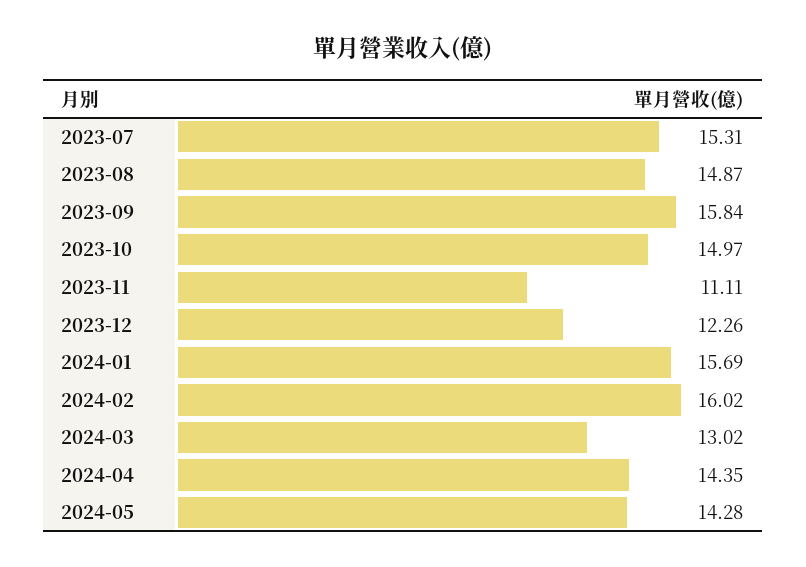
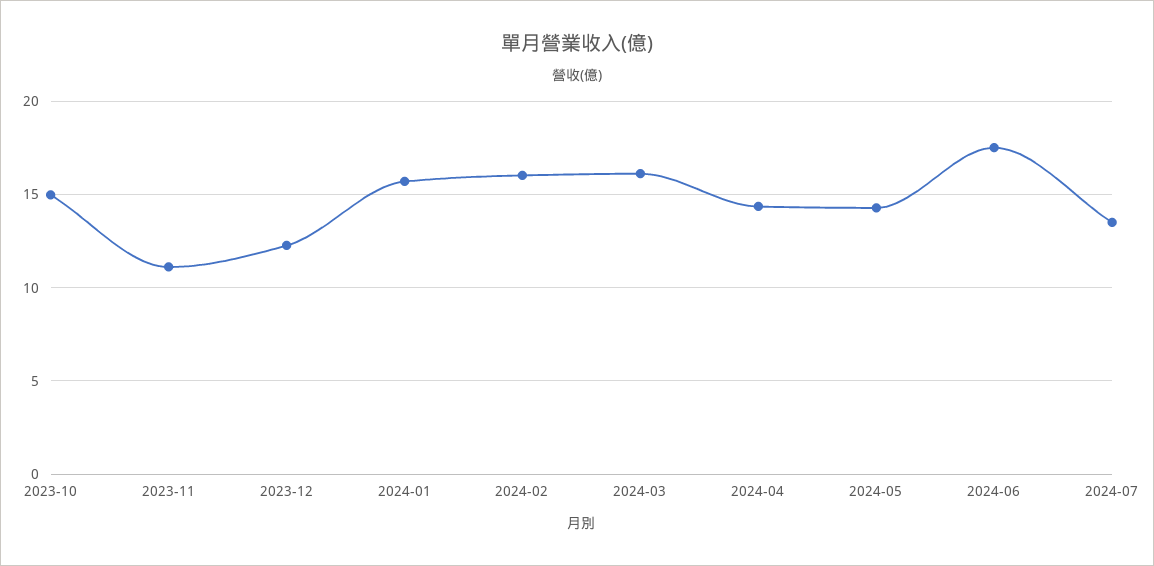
2023-07: 15.31 -> none
2023-08: 14.87 -> none
2023-09: 15.84 -> none
2024-03: 13.02 -> 16
2024-06: none -> 17.5
2024-07: none -> 13.5

